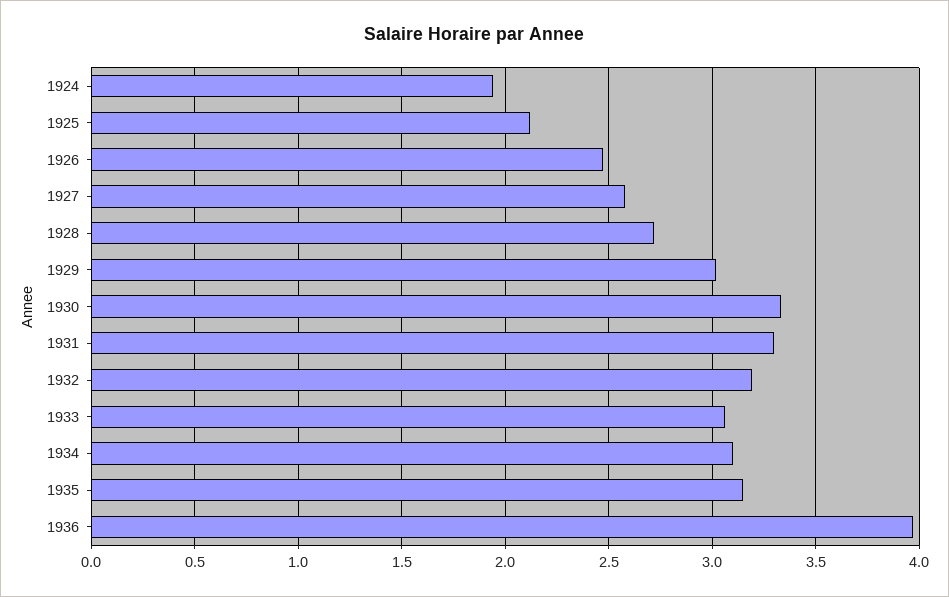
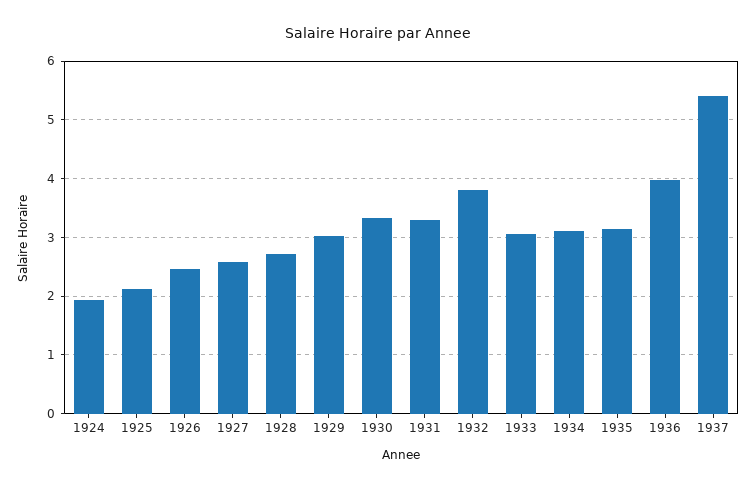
1932: 3.2 -> 3.8
1937: none -> 5.4

